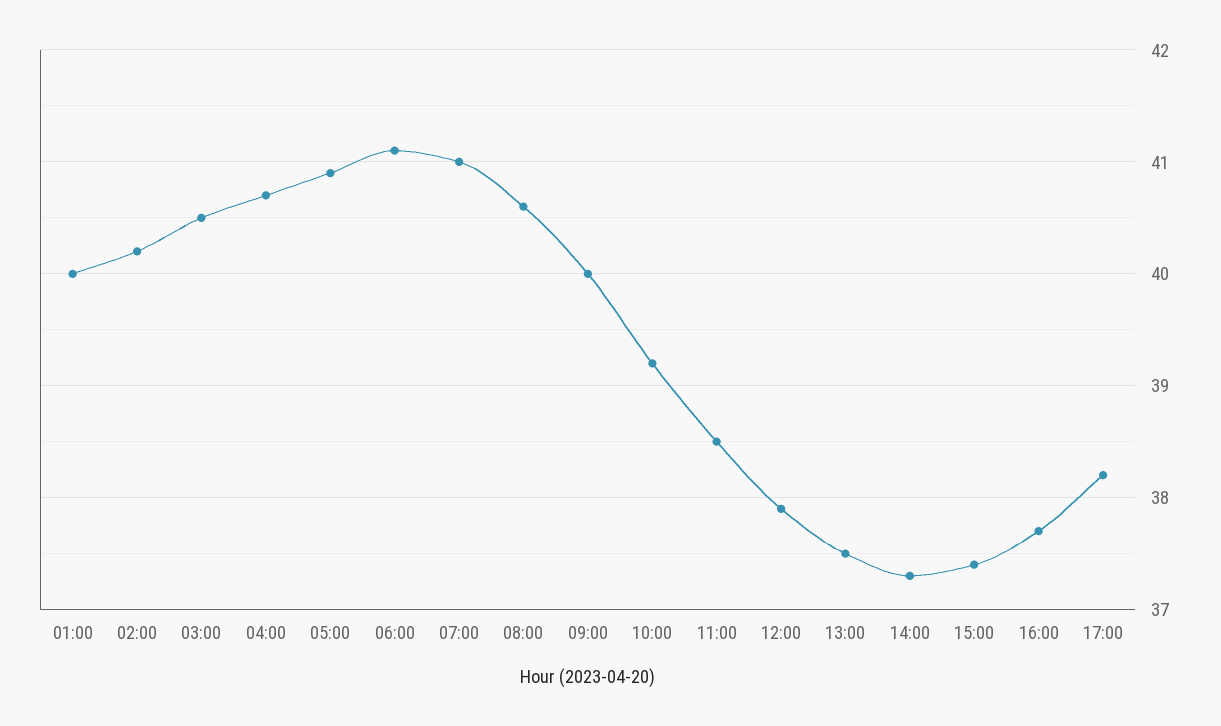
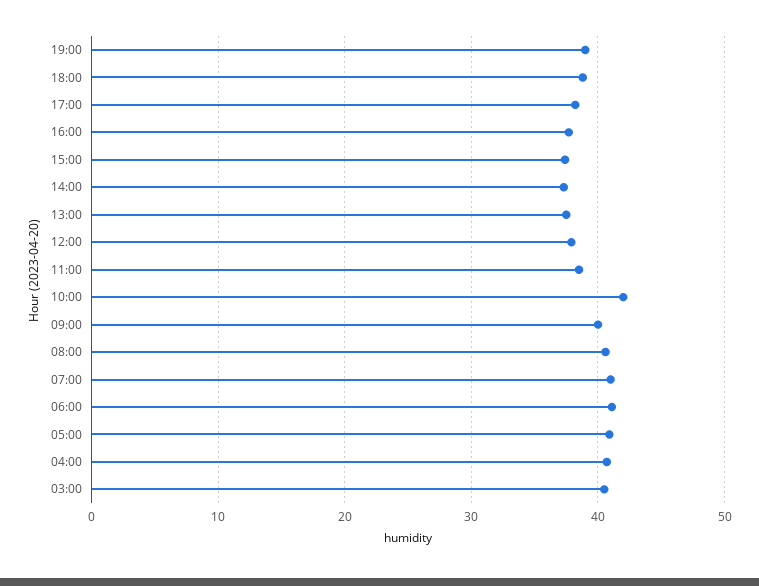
01:00: 40 -> none
02:00: 40.2 -> none
10:00: 39.2 -> 42
19:00: none -> 39
18:00: none -> 39

